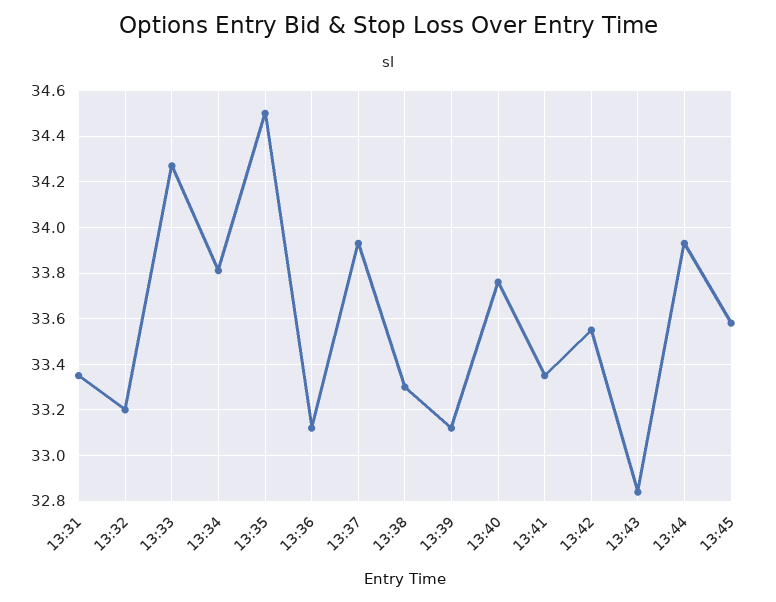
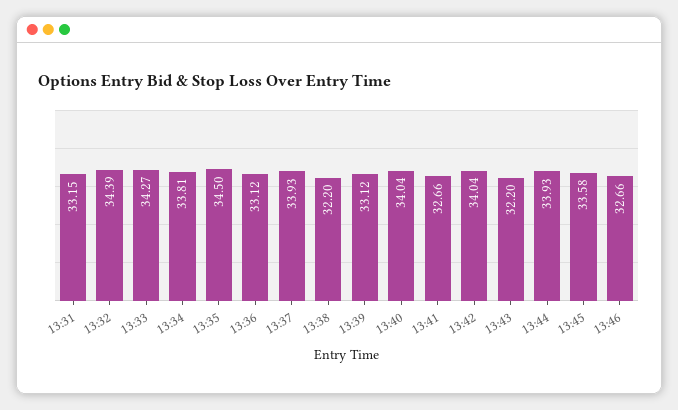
13:31: 33.35 -> 33.15
13:32: 33.2 -> 34.39
13:38: 33.3 -> 32.2
13:40: 33.75 -> 34.04
13:41: 33.35 -> 32.66
13:42: 33.55 -> 34.04
13:43: 32.85 -> 32.2
13:46: none -> 32.66

